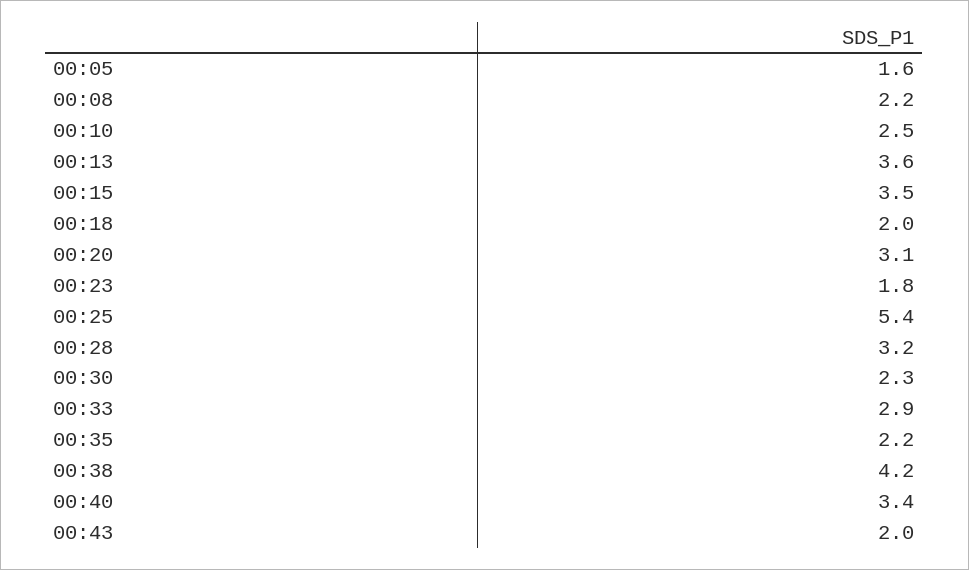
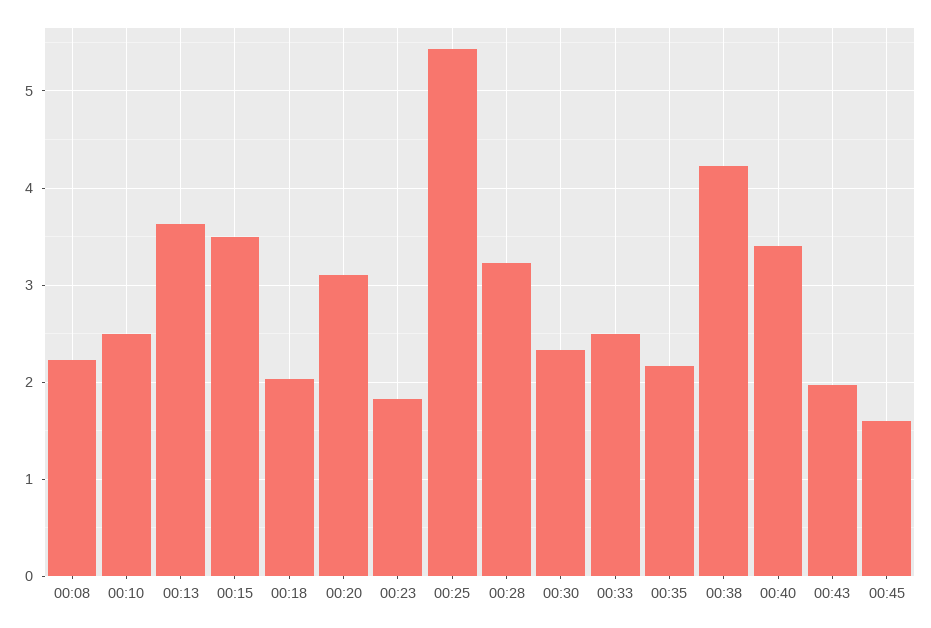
00:05: 1.6 -> none
00:33: 2.9 -> 2.5
00:45: none -> 1.6

